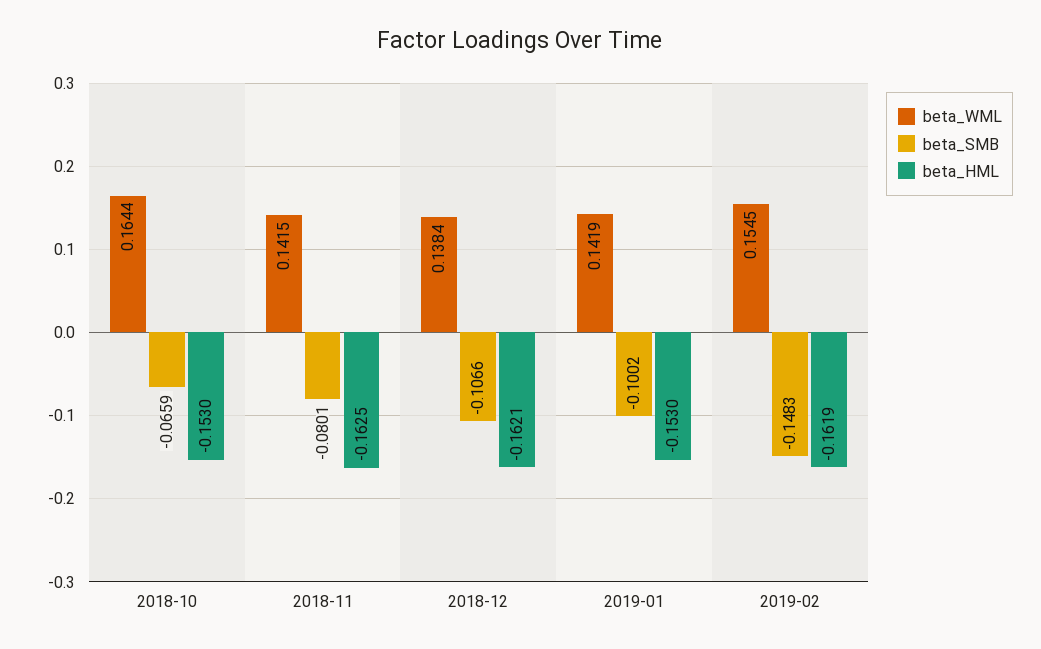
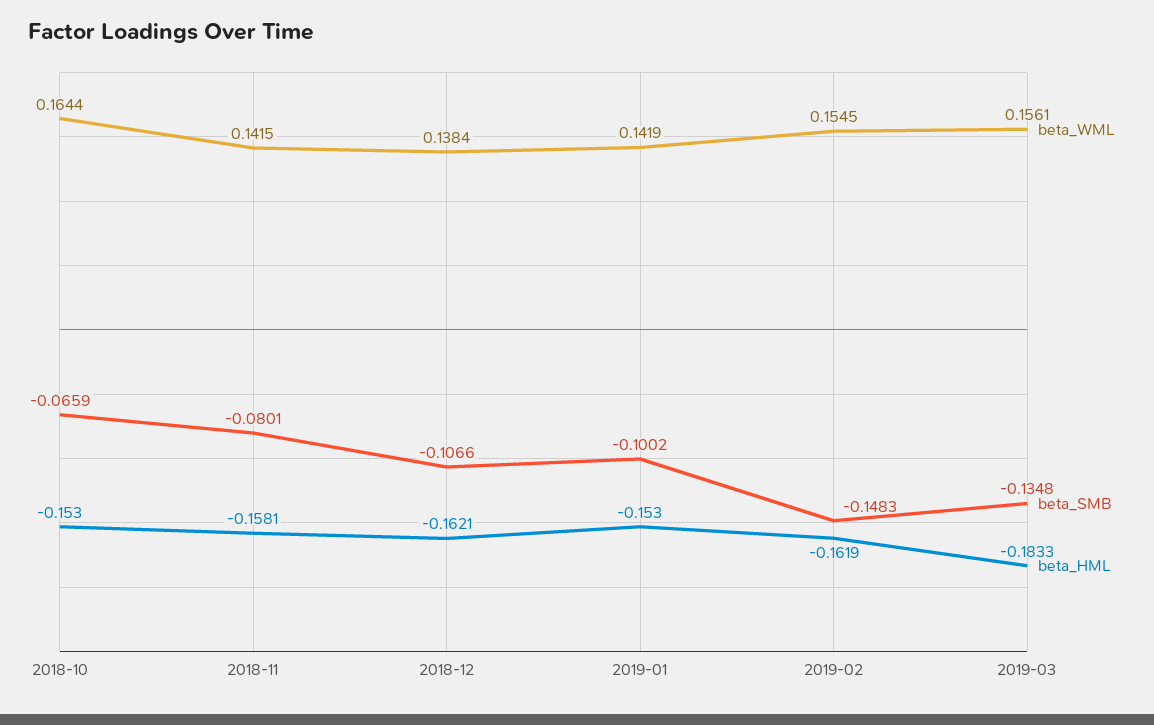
beta_HML, 2018-11: -0.1625 -> -0.1581
beta_WML, 2019-03: none -> 0.1561
beta_SMB, 2019-03: none -> -0.1348
beta_HML, 2019-03: none -> -0.1833

